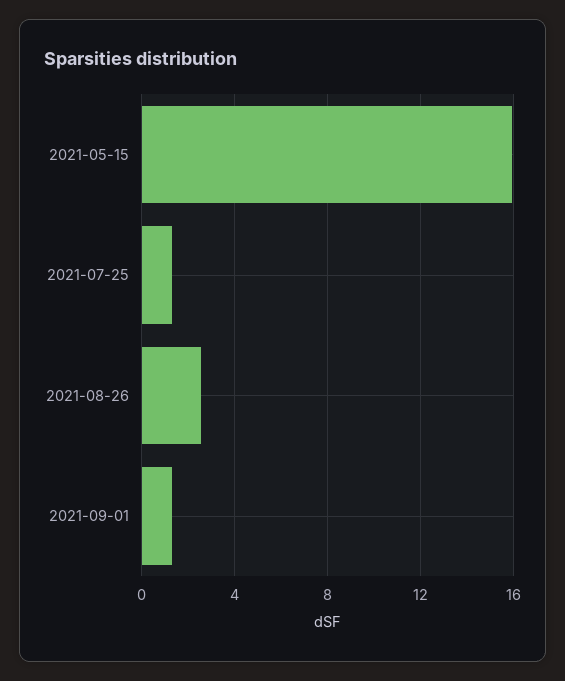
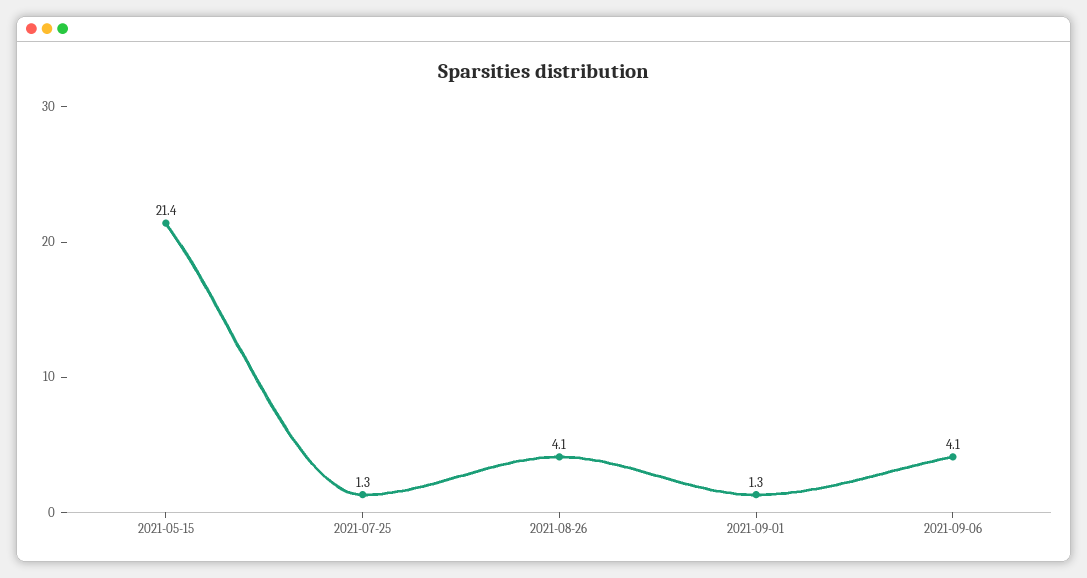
2021-05-15: 16 -> 21.4
2021-08-26: 2.5 -> 4.1
2021-09-06: none -> 4.1

